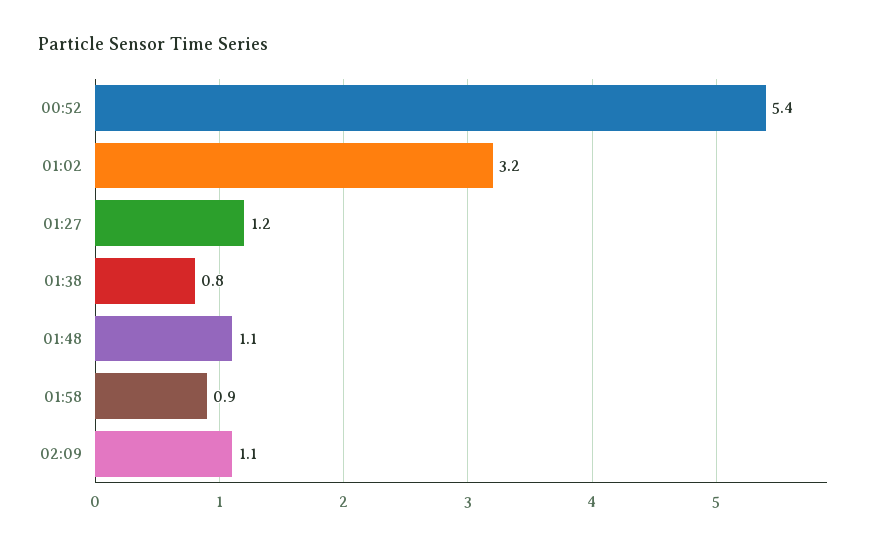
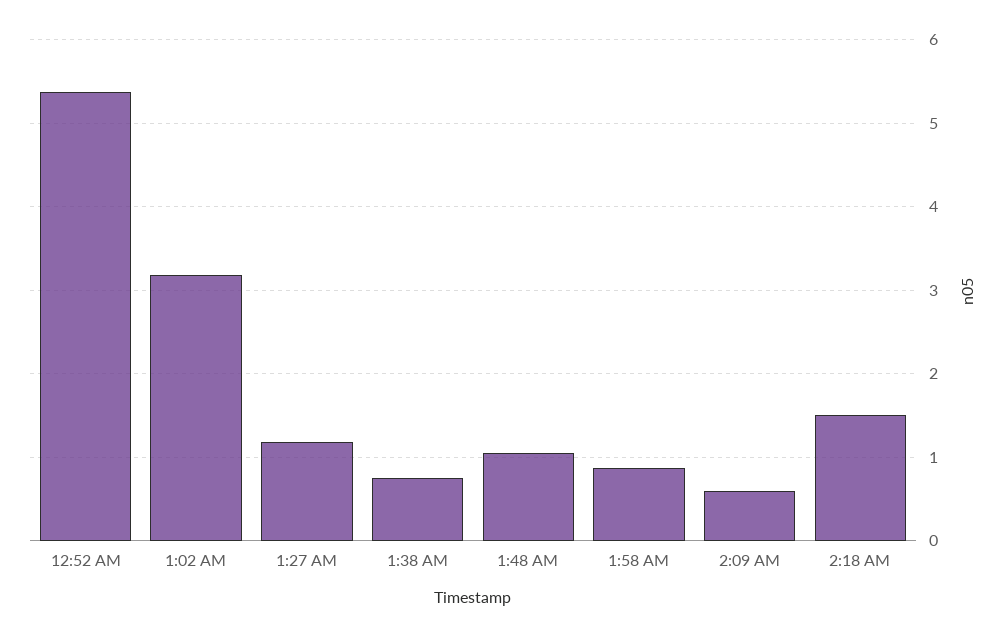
02:09: 1.1 -> 0.6
2:18 AM: none -> 1.5

